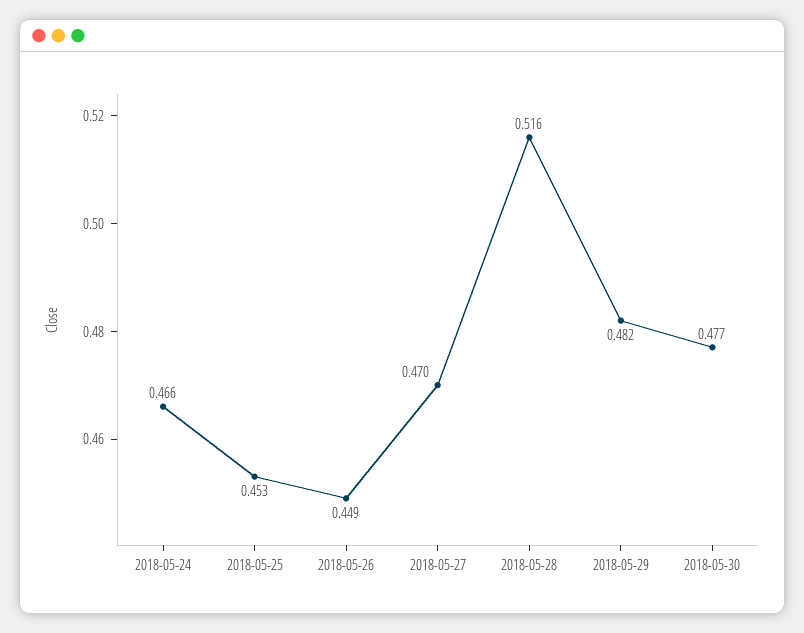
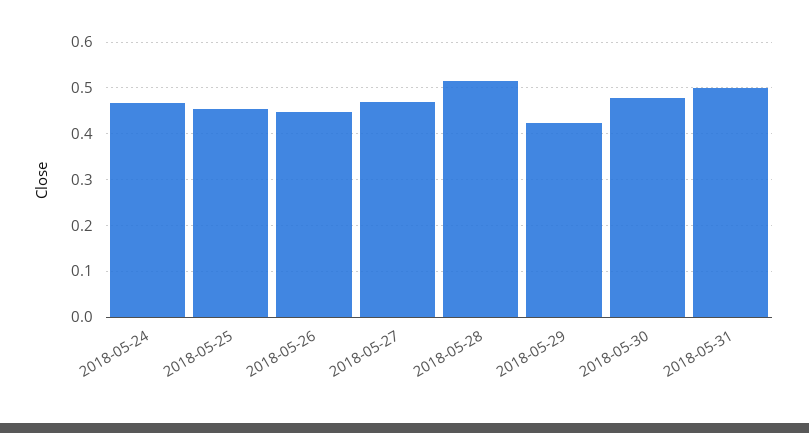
2018-05-29: 0.482 -> 0.42
2018-05-31: none -> 0.5

